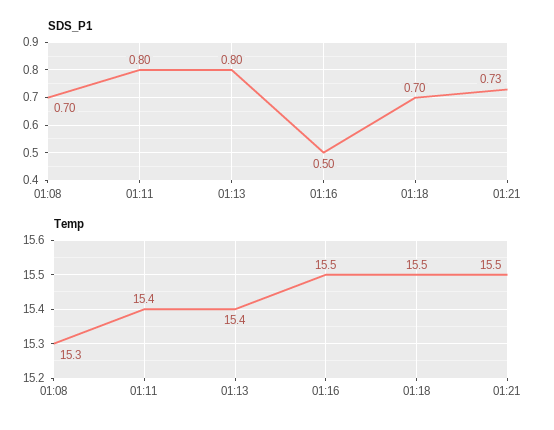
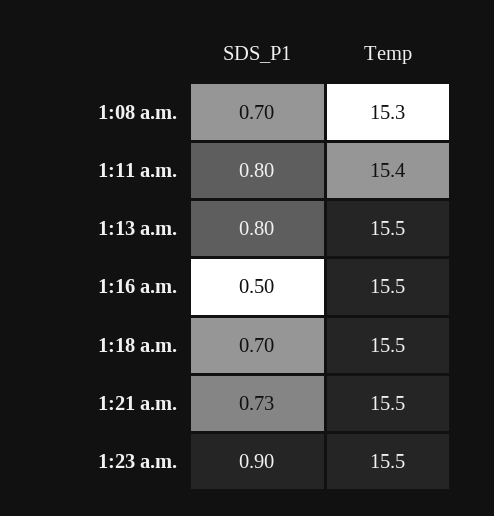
Temp, 01:13: 15.4 -> 15.5
SDS_P1, 1:23 a.m.: none -> 0.9
Temp, 1:23 a.m.: none -> 15.5

